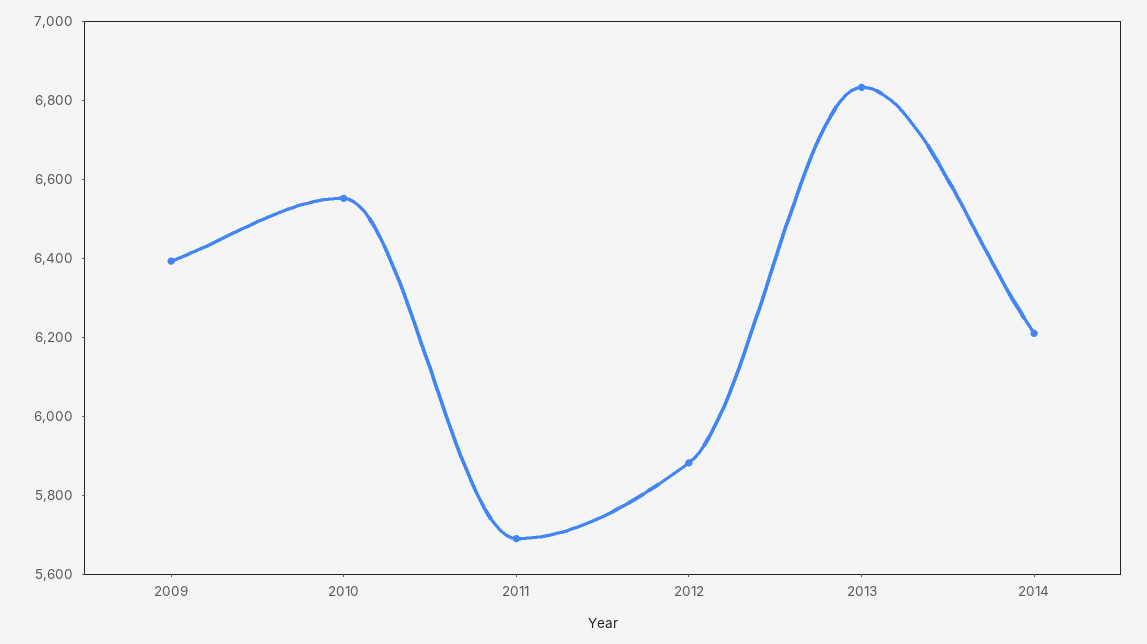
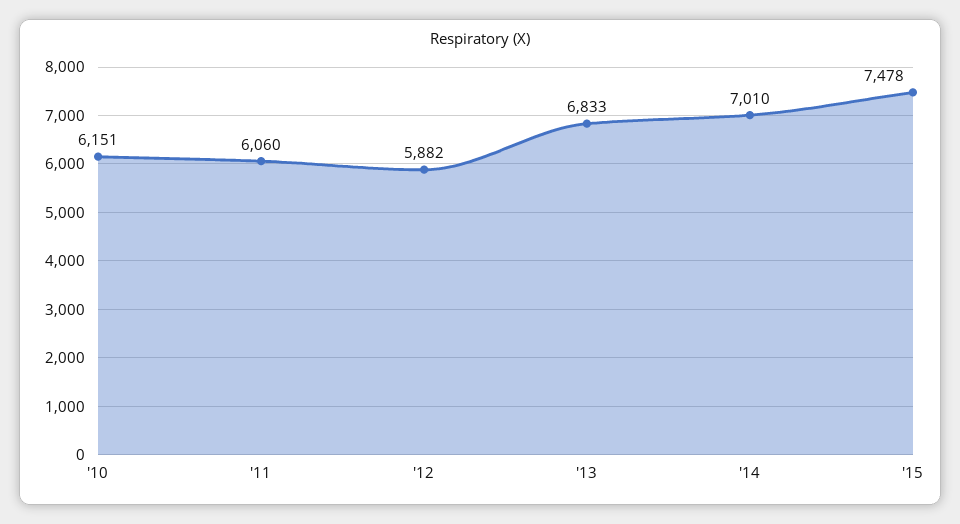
2009: 6400 -> none
2010: 6550 -> 6151
2011: 5700 -> 6060
2014: 6200 -> 7010
'15: none -> 7478

